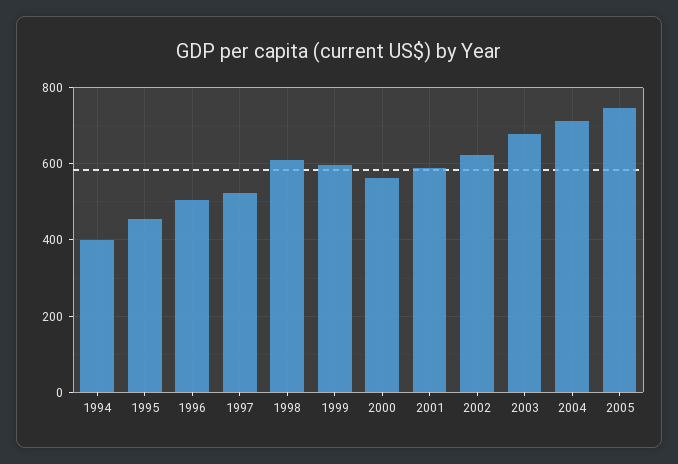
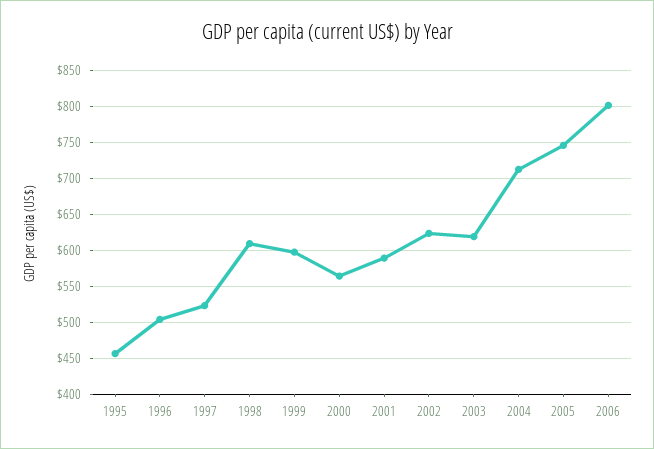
1994: 400 -> none
2003: 680 -> 620
2006: none -> 800

